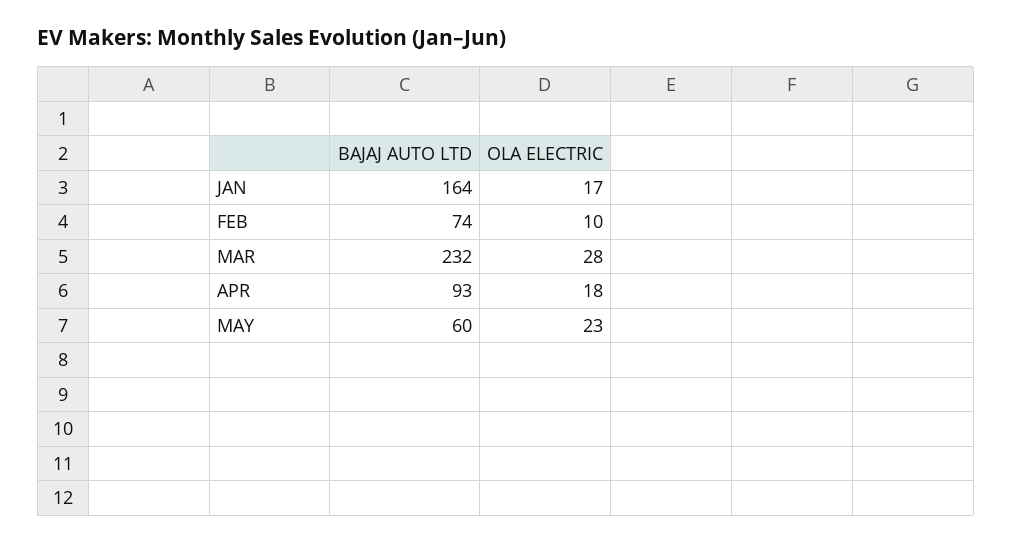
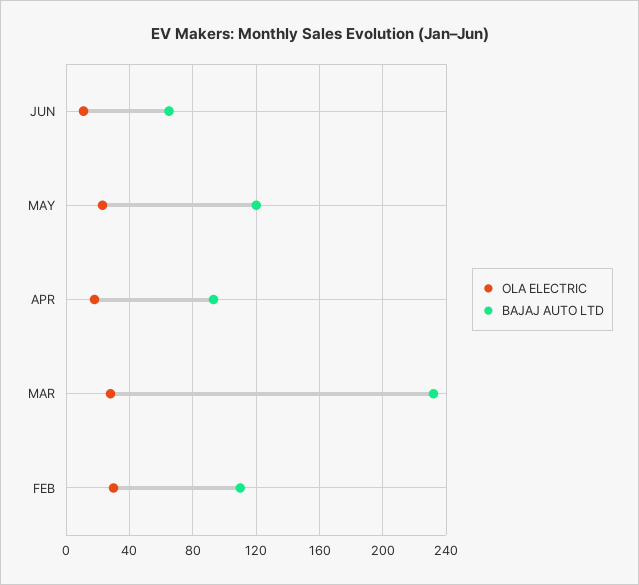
BAJAJ AUTO LTD, JAN: 164 -> none
OLA ELECTRIC, JAN: 17 -> none
BAJAJ AUTO LTD, FEB: 74 -> 110
OLA ELECTRIC, FEB: 10 -> 30
BAJAJ AUTO LTD, MAY: 60 -> 120
OLA ELECTRIC, JUN: none -> 10
BAJAJ AUTO LTD, JUN: none -> 65

